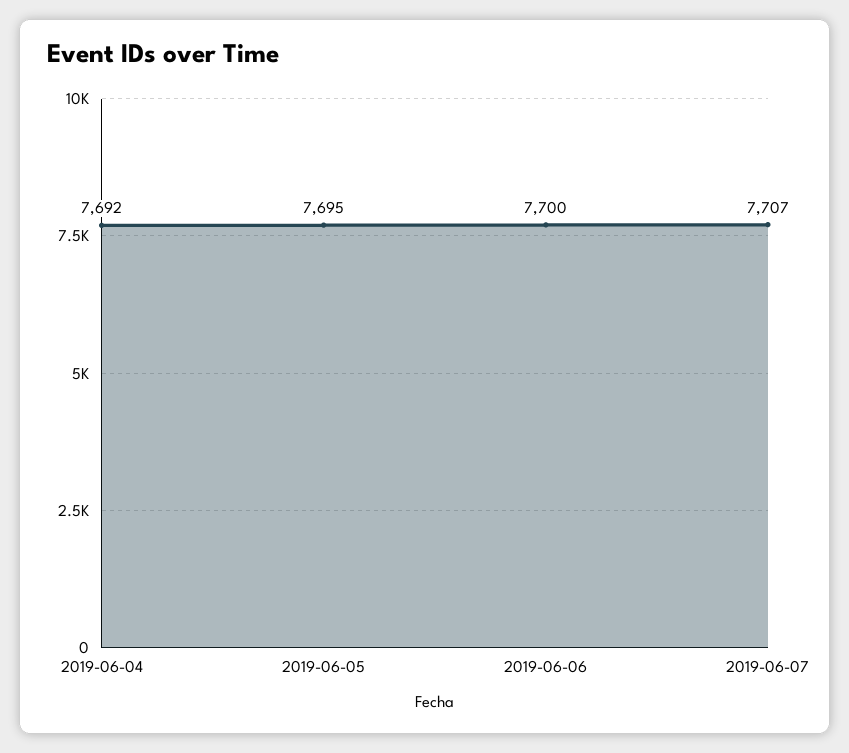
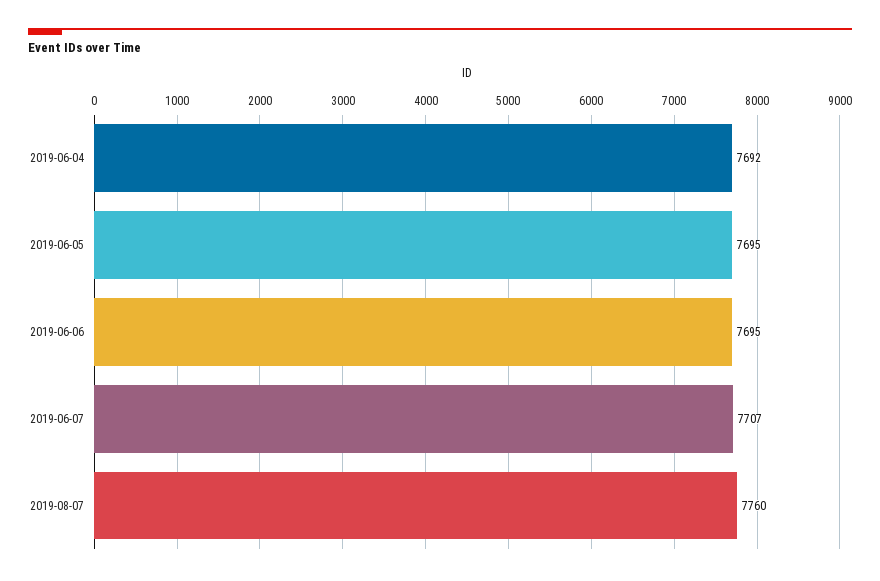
2019-06-06: 7700 -> 7695
2019-08-07: none -> 7760

